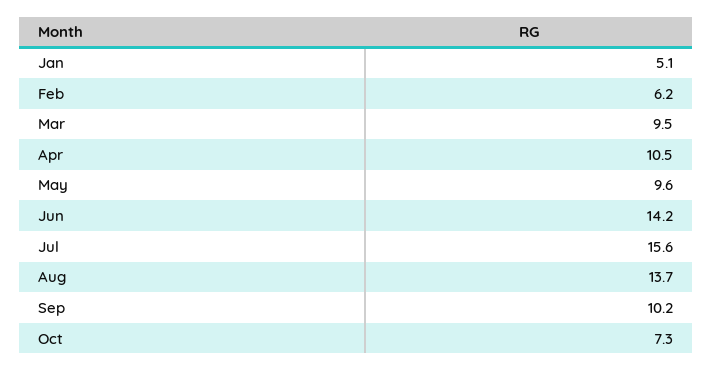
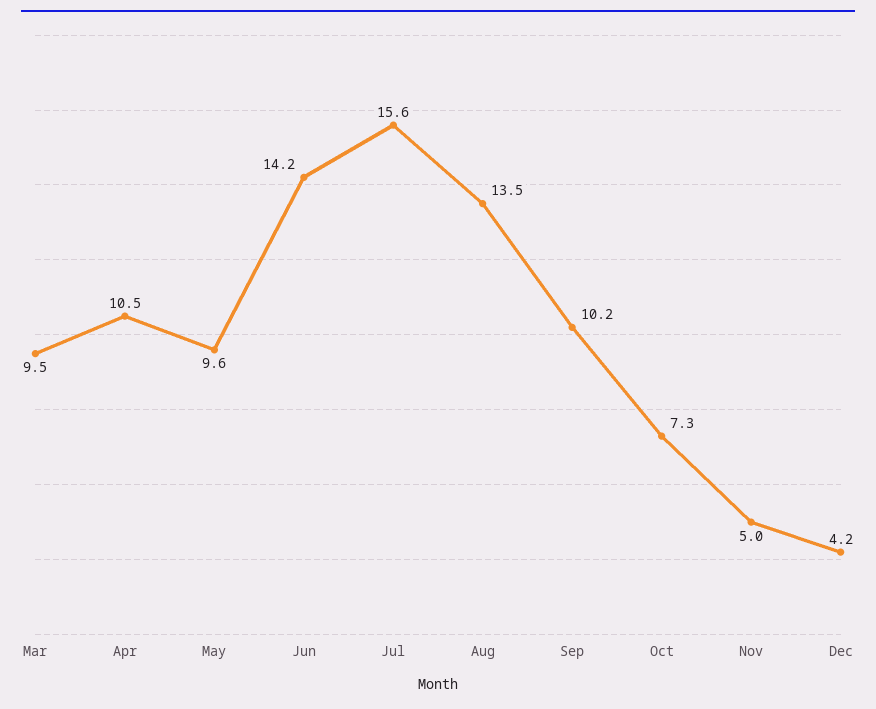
Jan: 5.1 -> none
Feb: 6.2 -> none
Aug: 13.7 -> 13.5
Nov: none -> 5
Dec: none -> 4.2

